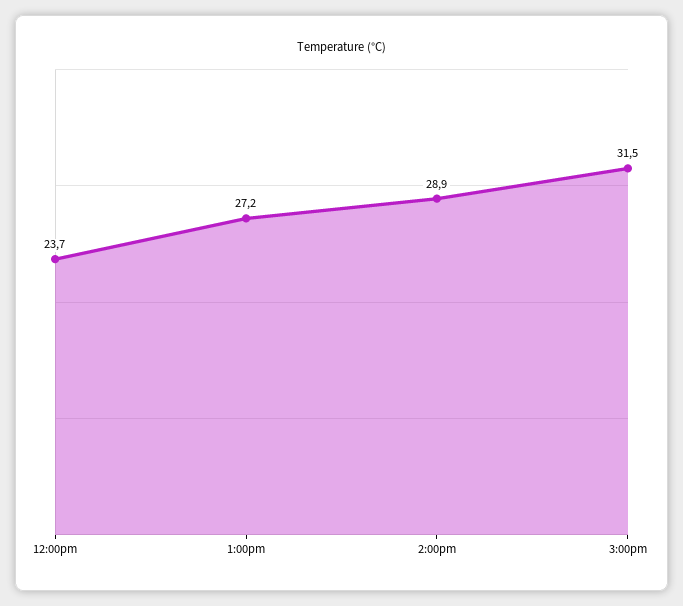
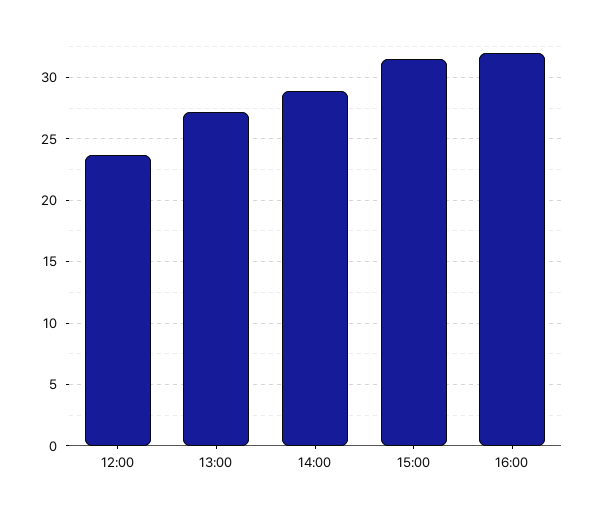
16:00: none -> 32

